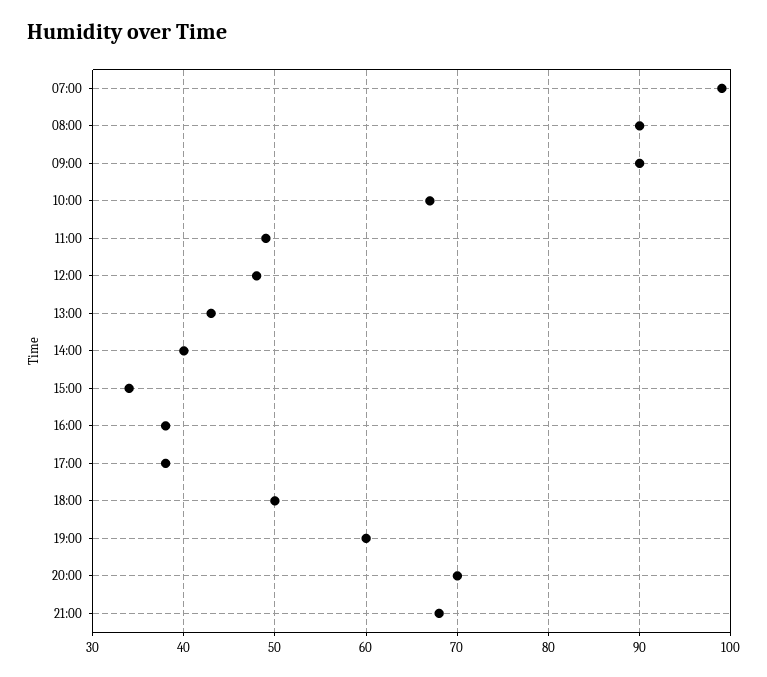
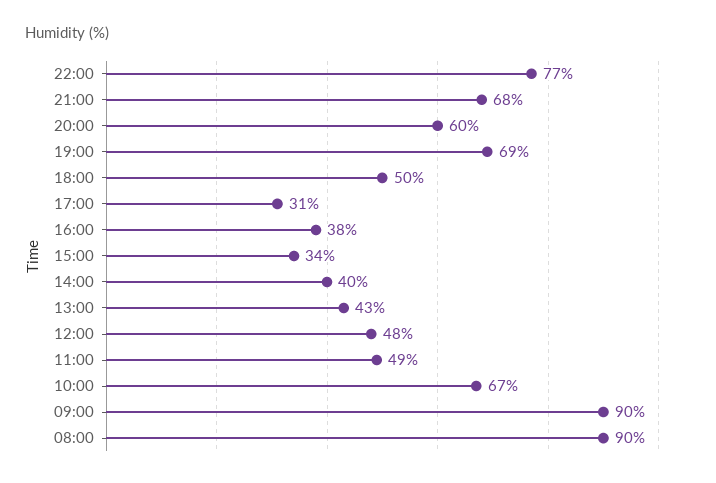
07:00: 99 -> none
17:00: 38 -> 31
19:00: 60 -> 69
20:00: 70 -> 60
22:00: none -> 77

